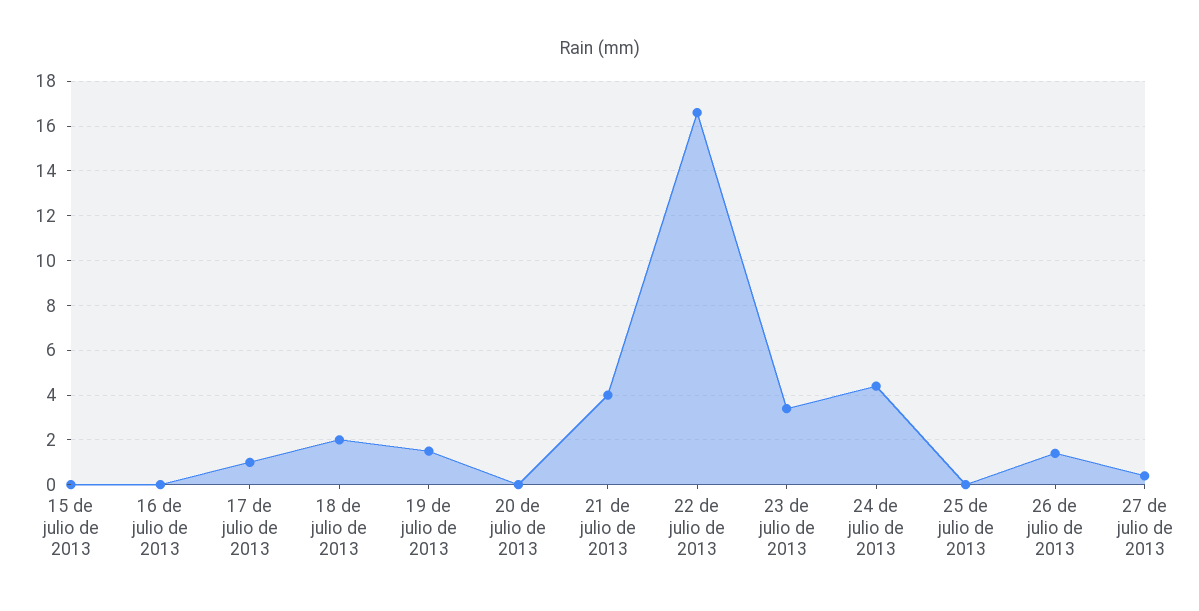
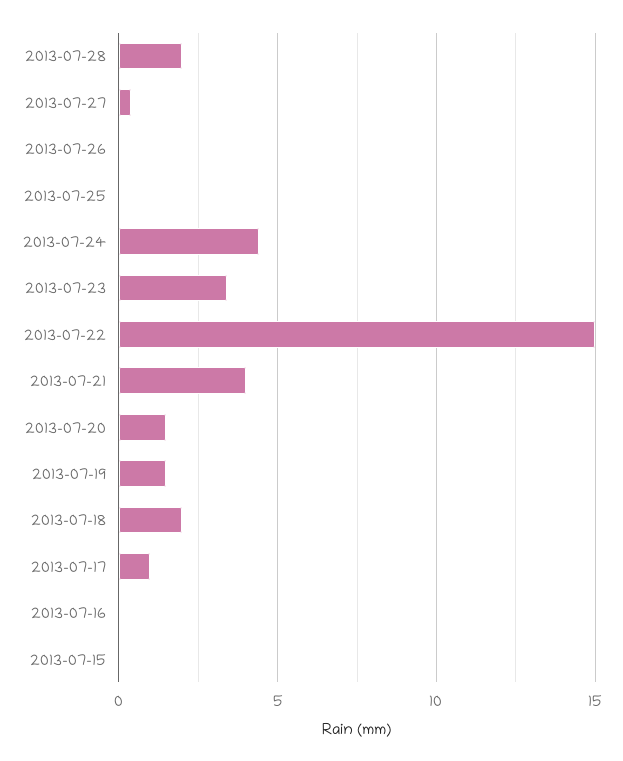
20 de julio de 2013: 0 -> 1.5
22 de julio de 2013: 16.5 -> 15
26 de julio de 2013: 1.5 -> 0
2013-07-28: none -> 2

